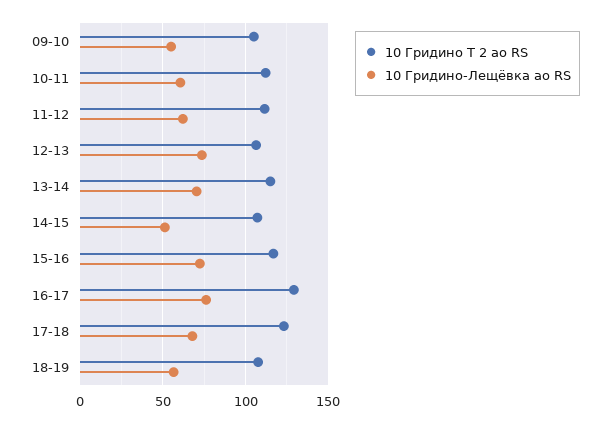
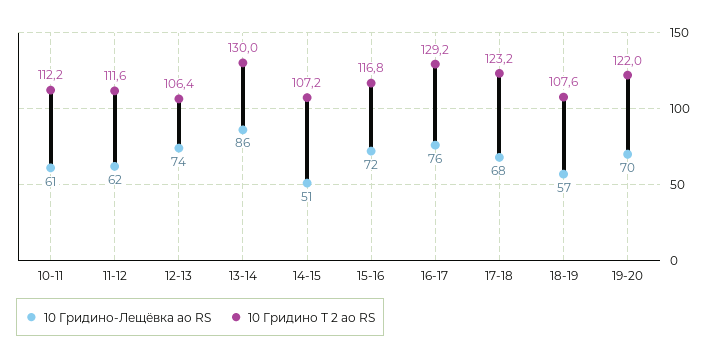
10 Гридино Т 2 ао RS, 09-10: 105 -> none
10 Гридино-Лещёвка ао RS, 09-10: 55 -> none
10 Гридино Т 2 ао RS, 13-14: 115 -> 130
10 Гридино-Лещёвка ао RS, 13-14: 70 -> 86
10 Гридино-Лещёвка ао RS, 19-20: none -> 70
10 Гридино Т 2 ао RS, 19-20: none -> 122

